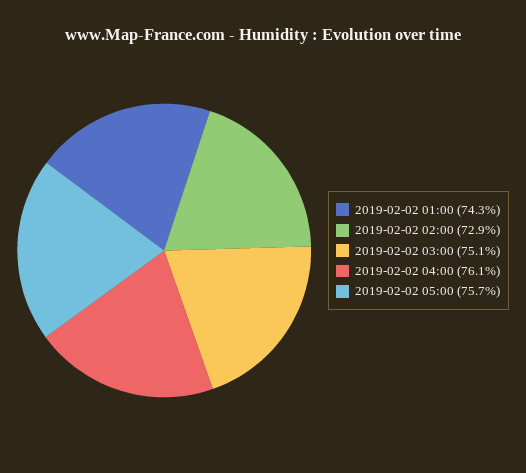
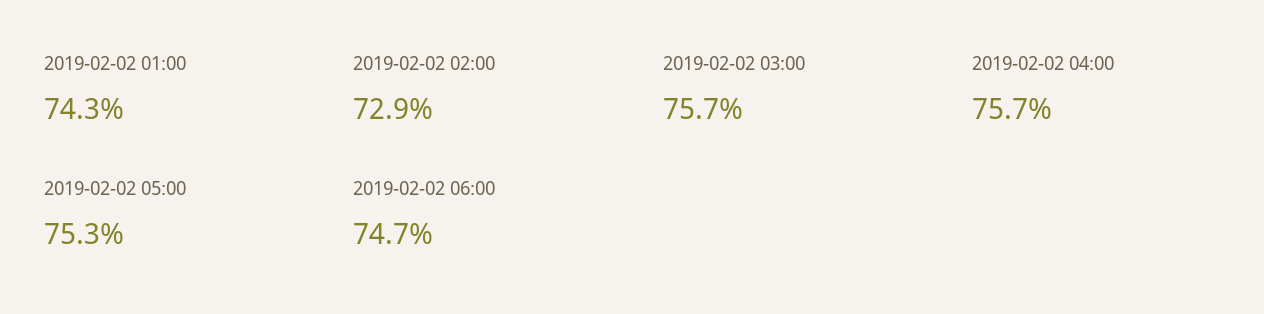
2019-02-02 03:00: 75.1 -> 75.7
2019-02-02 04:00: 76.1 -> 75.7
2019-02-02 05:00: 75.7 -> 75.3
2019-02-02 06:00: none -> 74.7

